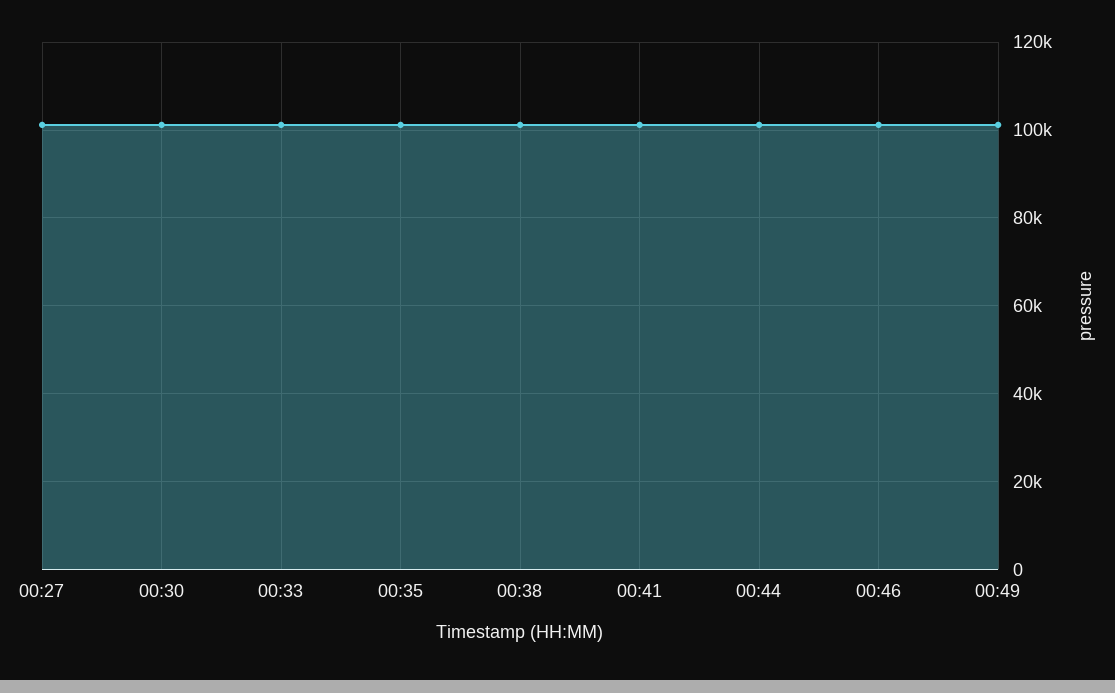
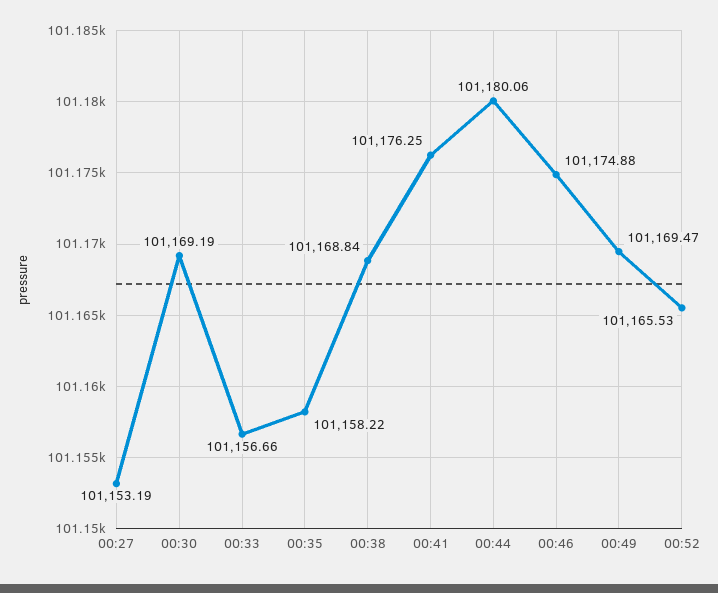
00:52: none -> 101165.53

